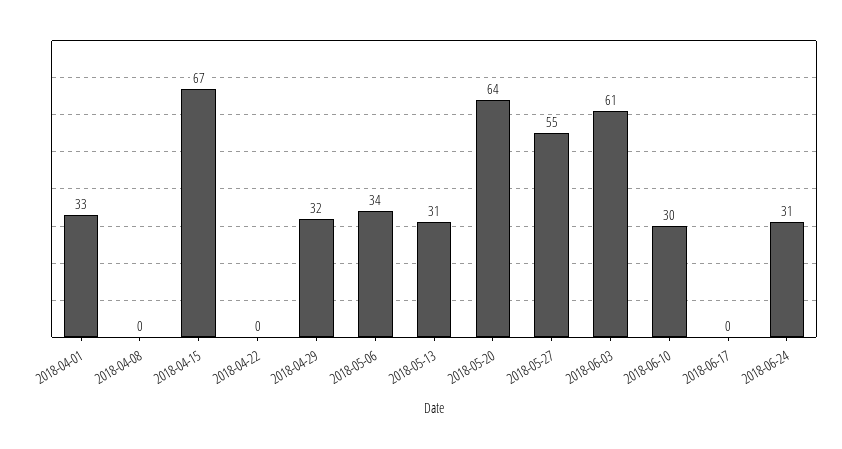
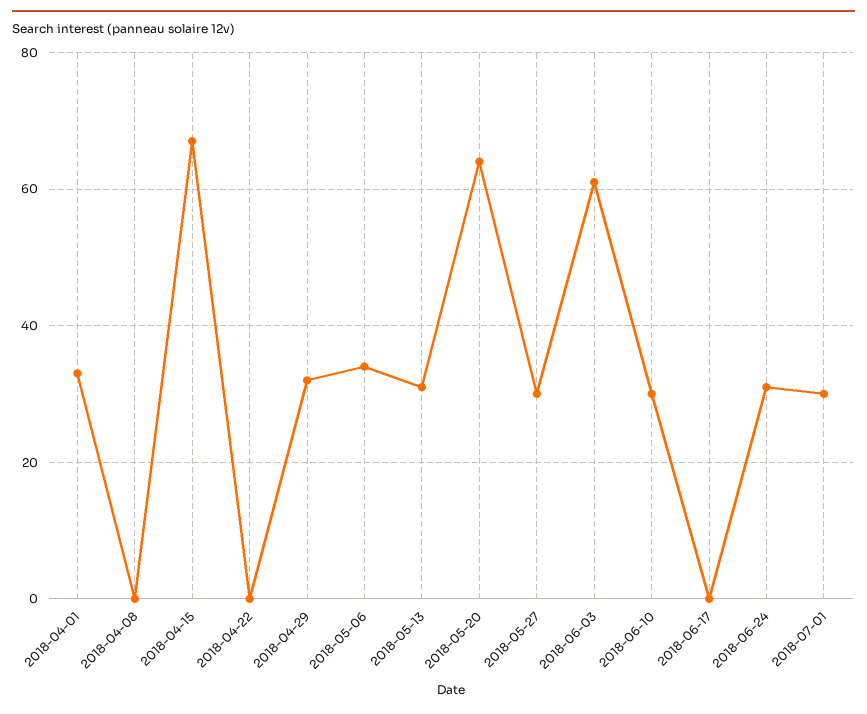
2018-05-27: 55 -> 30
2018-07-01: none -> 30

